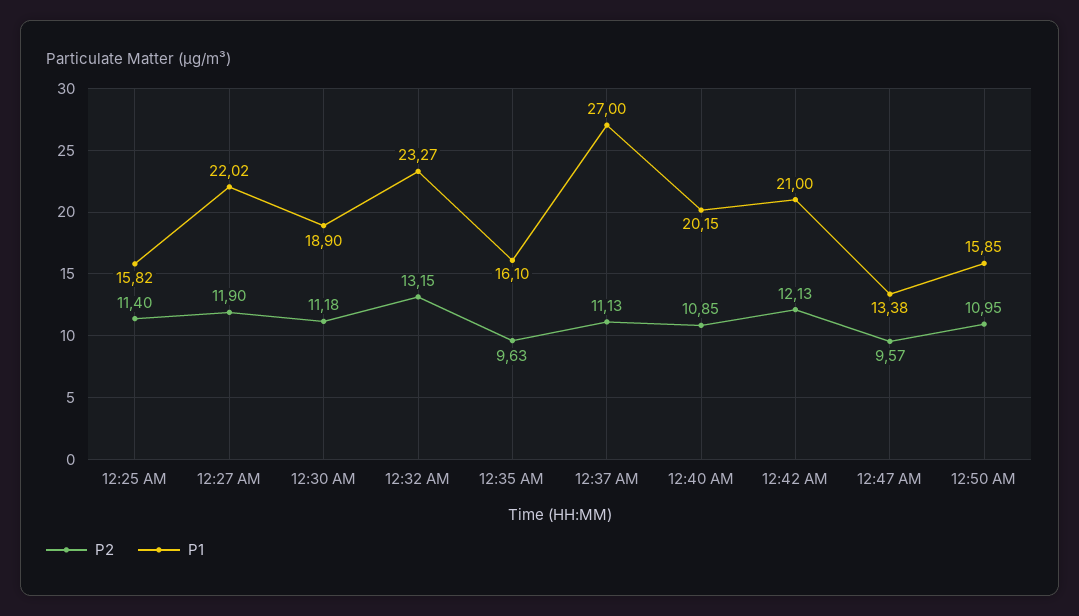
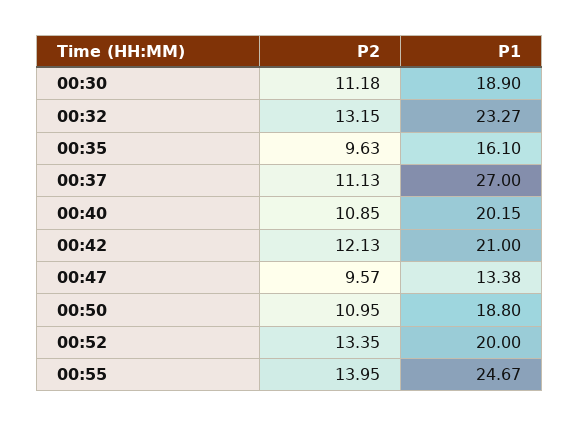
P2, 12:25 AM: 11.4 -> none
P1, 12:25 AM: 15.82 -> none
P2, 12:27 AM: 11.9 -> none
P1, 12:27 AM: 22.02 -> none
P1, 12:50 AM: 15.85 -> 18.8
P2, 00:52: none -> 13.35
P1, 00:52: none -> 20
P2, 00:55: none -> 13.95
P1, 00:55: none -> 24.67

